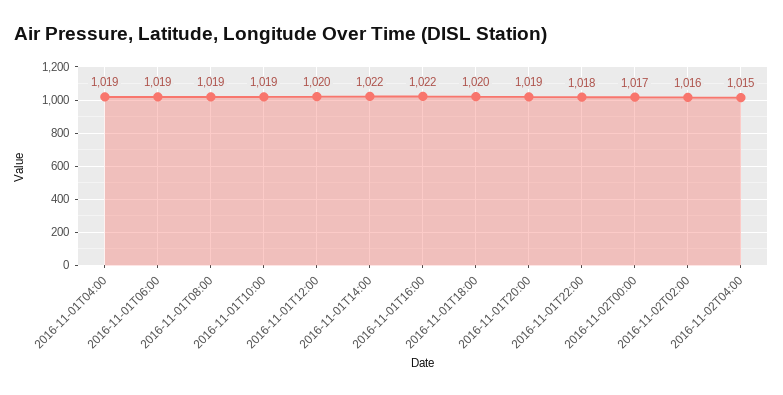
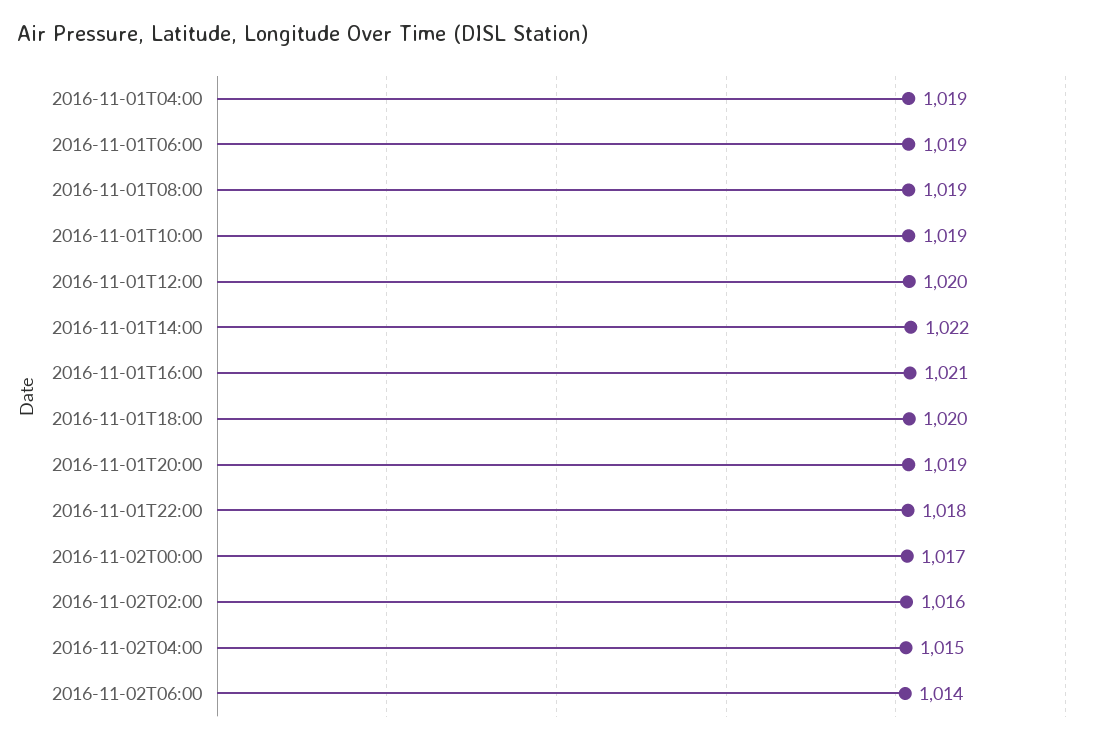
2016-11-01T16:00: 1022 -> 1021
2016-11-02T06:00: none -> 1014

